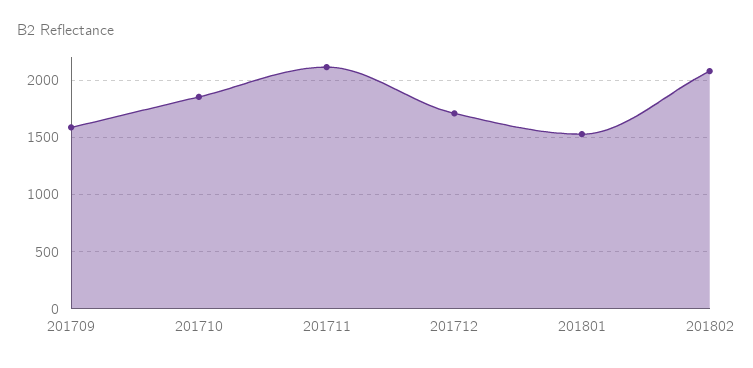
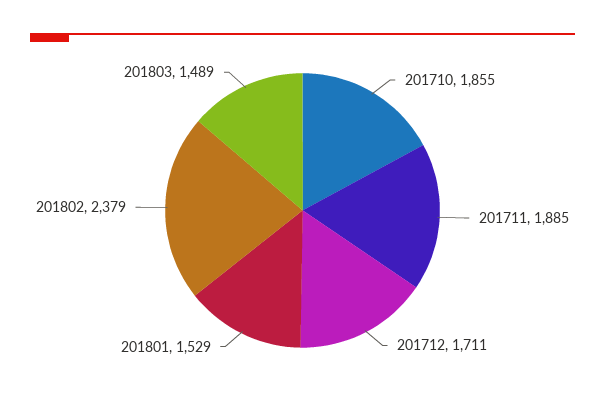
201709: 1600 -> none
201711: 2100 -> 1885
201802: 2100 -> 2379
201803: none -> 1489

